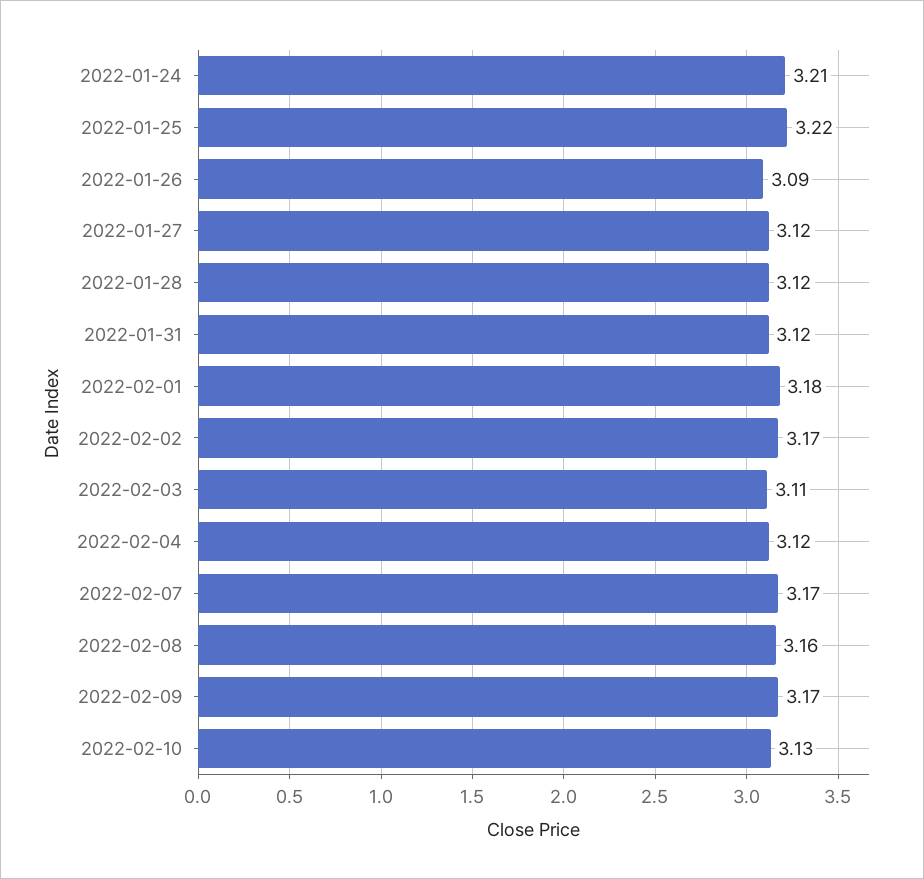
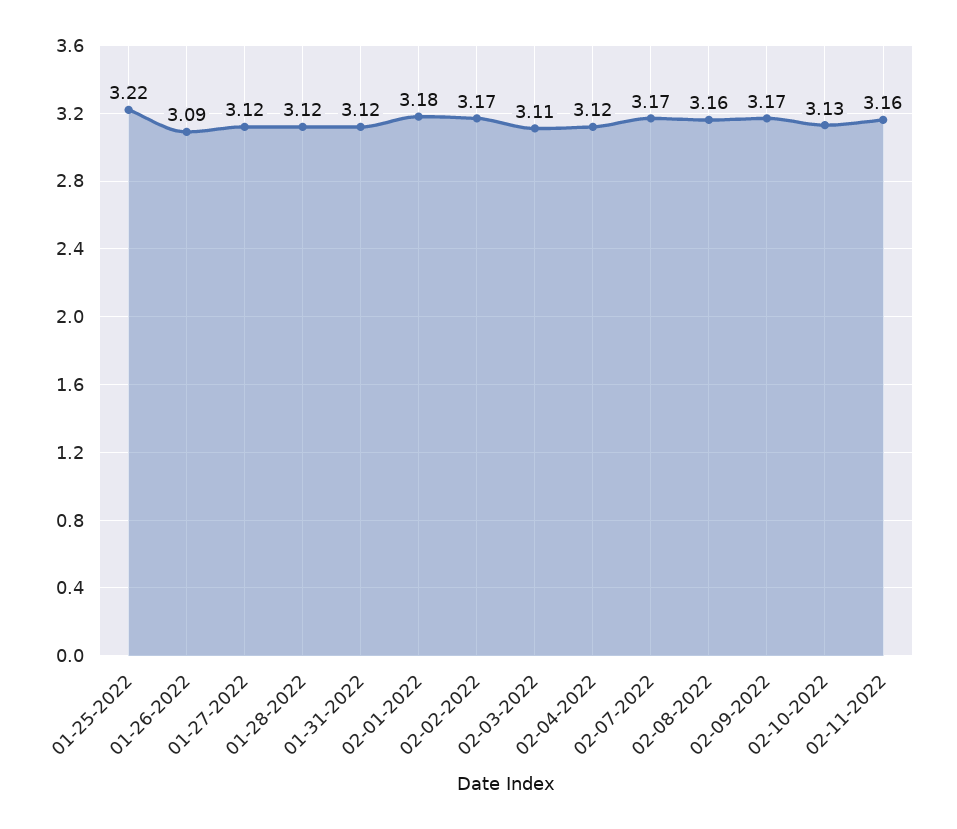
2022-01-24: 3.21 -> none
02-11-2022: none -> 3.16

